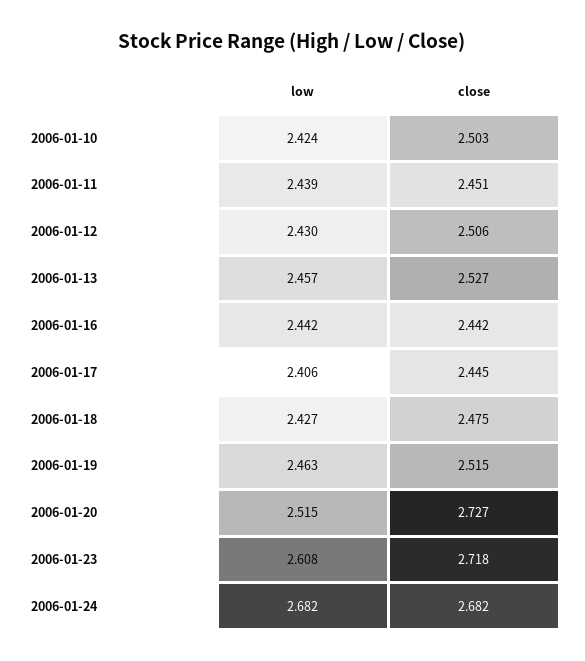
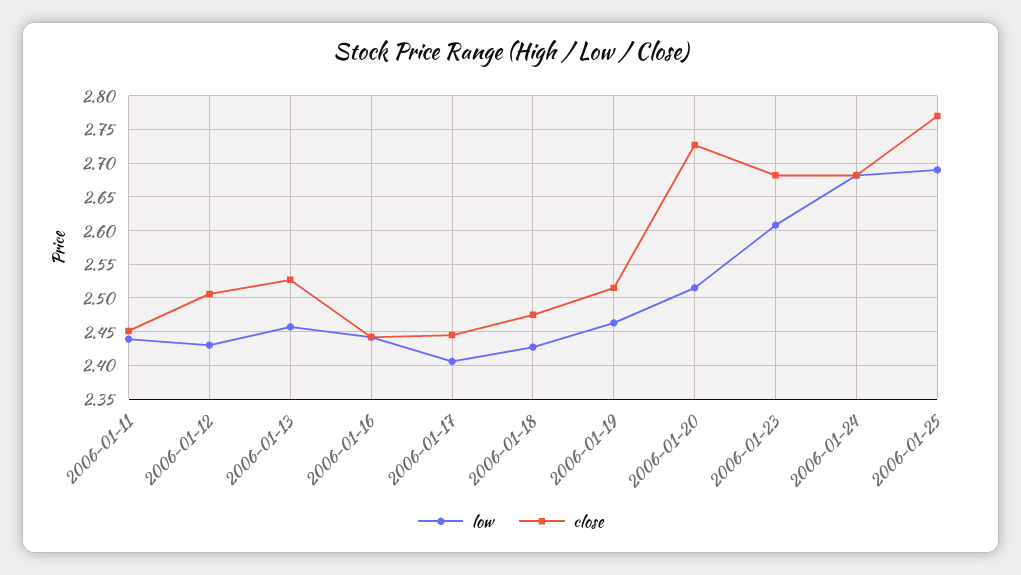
low, 2006-01-10: 2.424 -> none
close, 2006-01-10: 2.503 -> none
close, 2006-01-23: 2.718 -> 2.68
low, 2006-01-25: none -> 2.69
close, 2006-01-25: none -> 2.77

